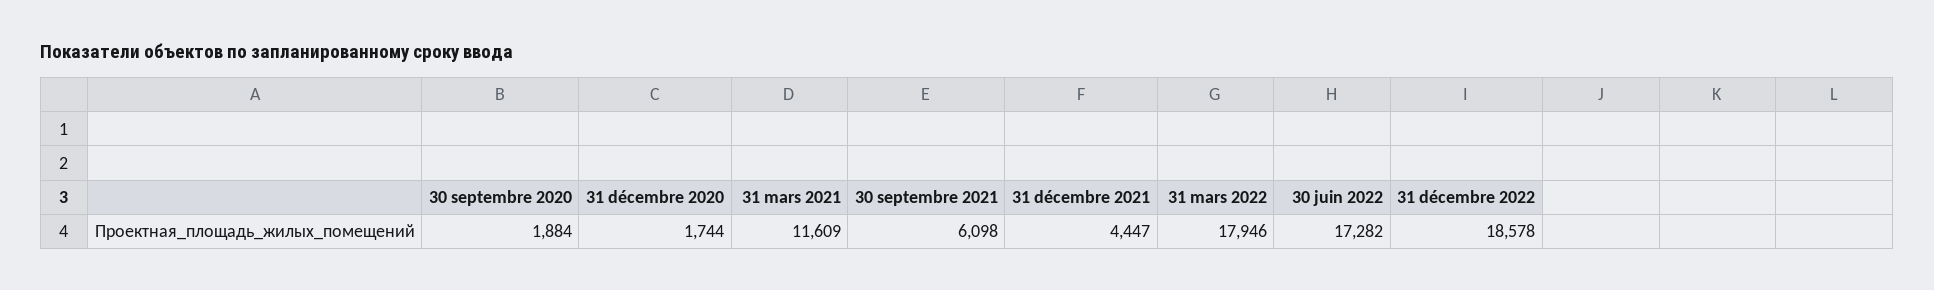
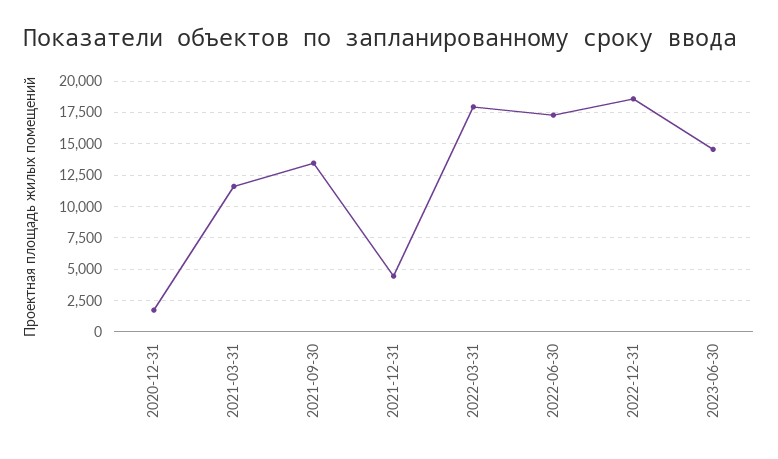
30 septembre 2020: 1884 -> none
30 septembre 2021: 6098 -> 13500
2023-06-30: none -> 14500

